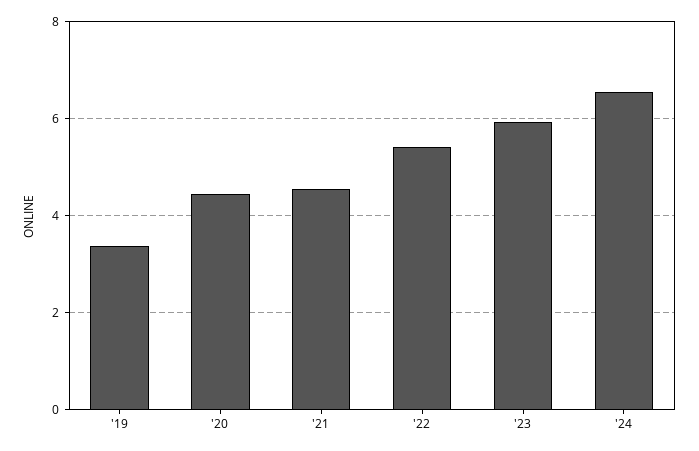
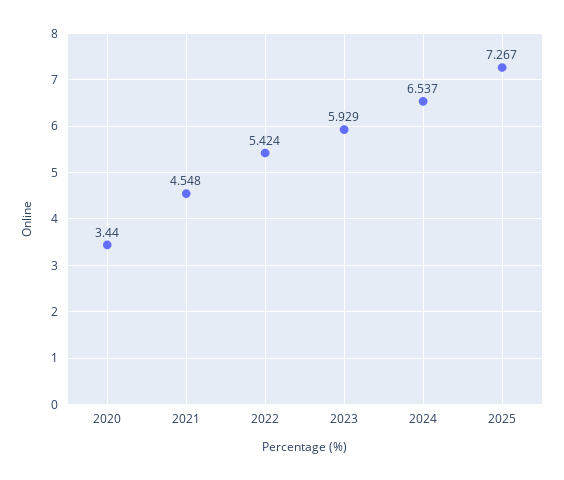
'19: 3.4 -> none
'20: 4.4 -> 3.44
2025: none -> 7.267

